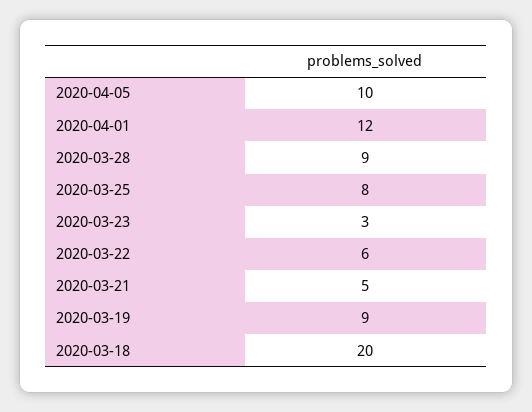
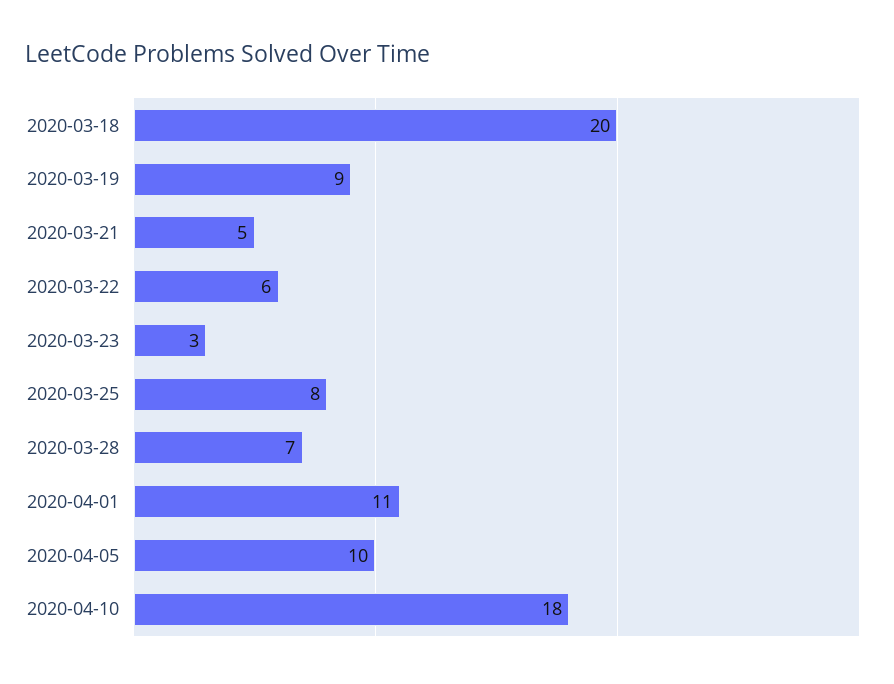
2020-04-01: 12 -> 11
2020-03-28: 9 -> 7
2020-04-10: none -> 18

